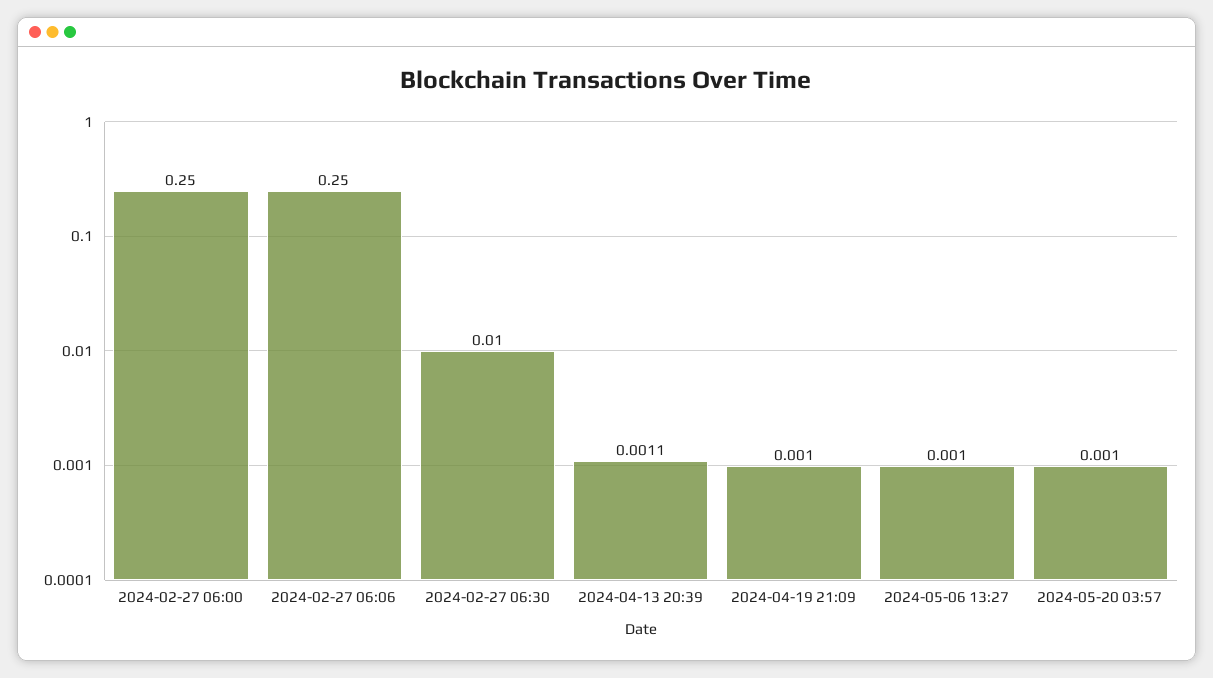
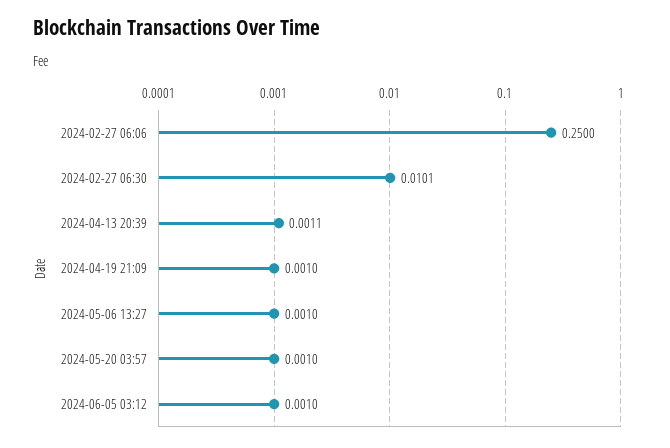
2024-02-27 06:00: 0.25 -> none
2024-02-27 06:30: 0.01 -> 0.0101
2024-06-05 03:12: none -> 0.001

